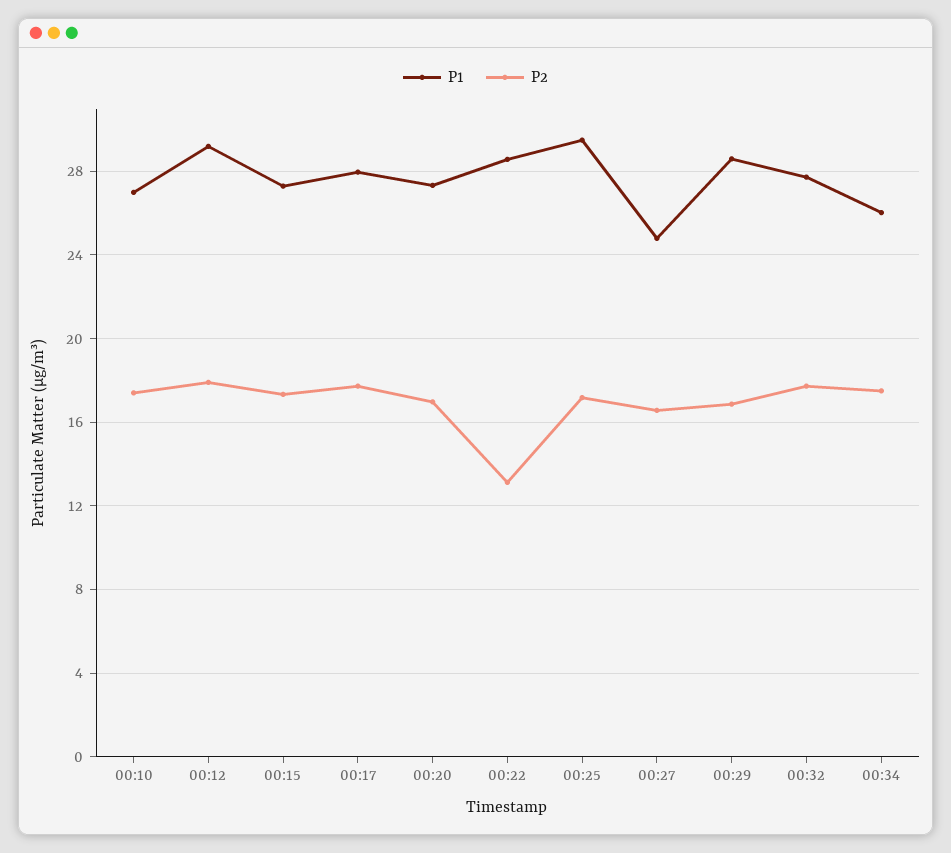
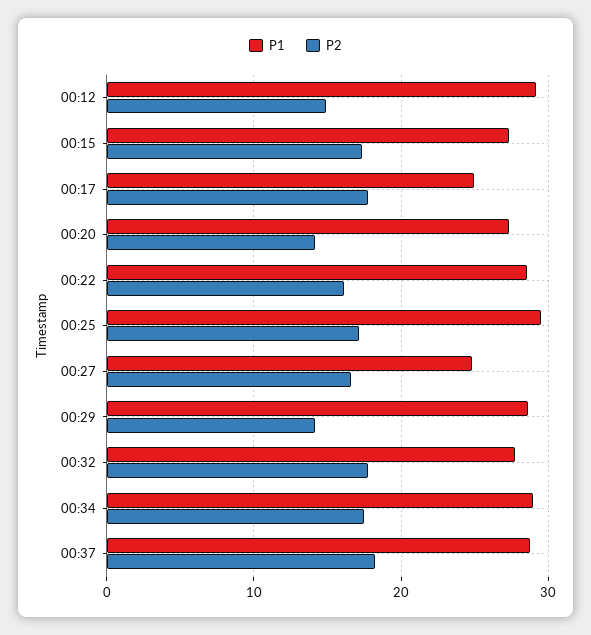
P1, 00:10: 27 -> none
P2, 00:10: 17.5 -> none
P2, 00:12: 18 -> 15
P1, 00:17: 28 -> 25
P2, 00:20: 17 -> 14
P2, 00:22: 13 -> 16
P2, 00:29: 17 -> 14
P1, 00:34: 26 -> 29
P1, 00:37: none -> 29
P2, 00:37: none -> 18

